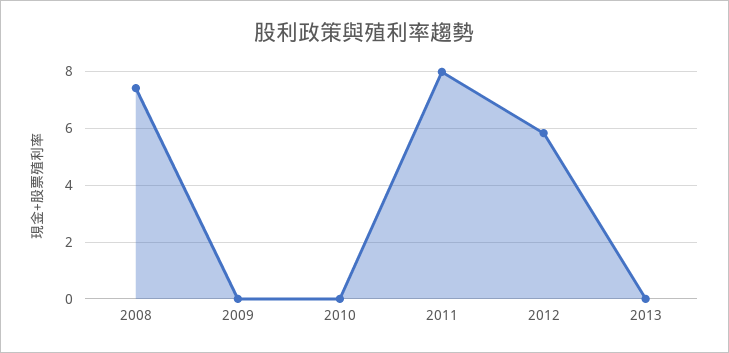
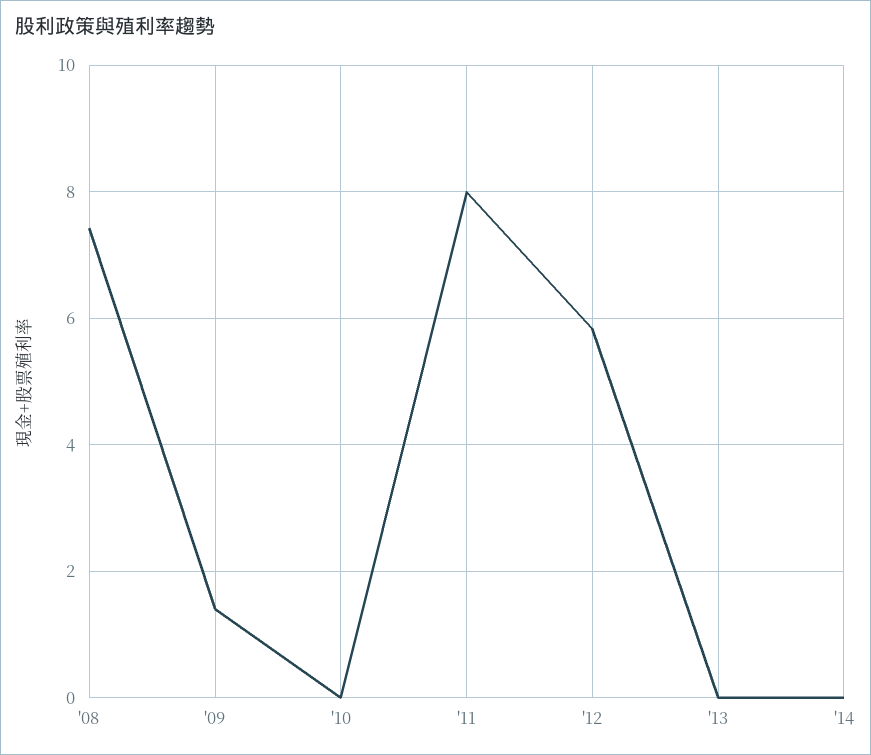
2009: 0 -> 1.4
'14: none -> 0

